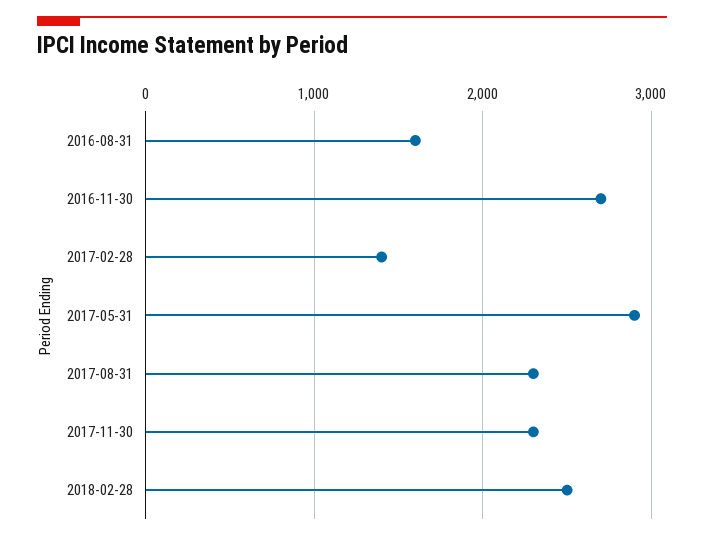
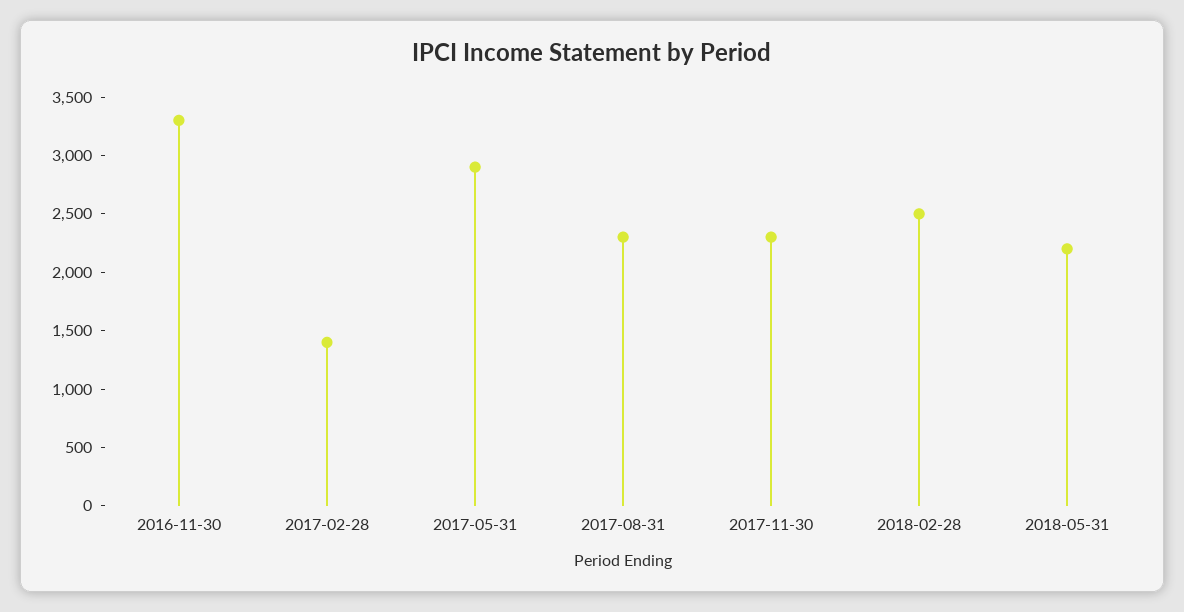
2016-08-31: 1600 -> none
2016-11-30: 2700 -> 3300
2018-05-31: none -> 2200

